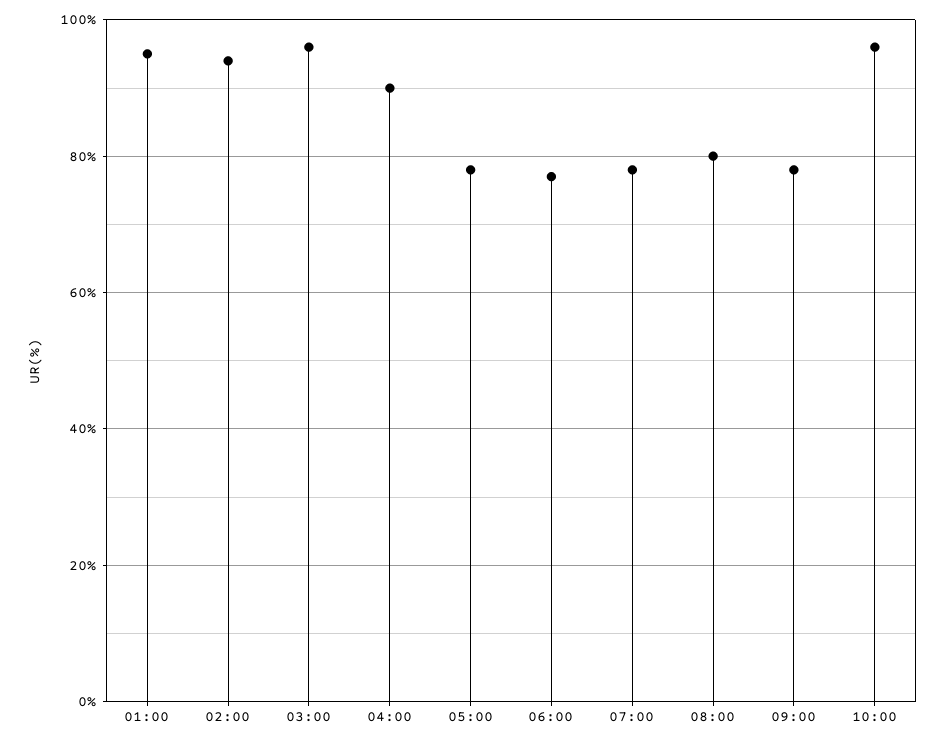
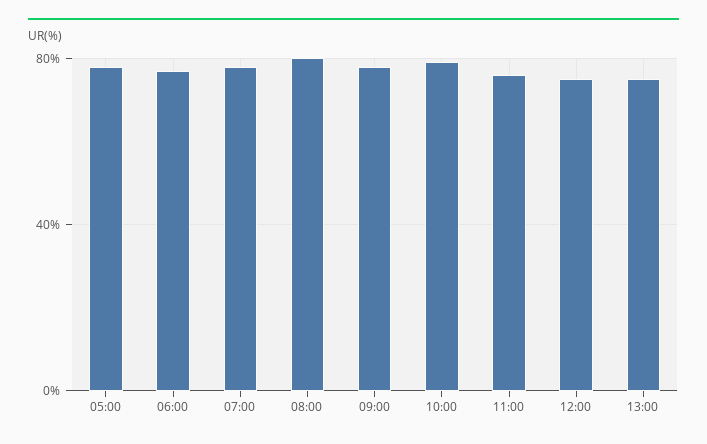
01:00: 95 -> none
02:00: 95 -> none
03:00: 95 -> none
04:00: 90 -> none
10:00: 95 -> 80
11:00: none -> 75
12:00: none -> 75
13:00: none -> 75

